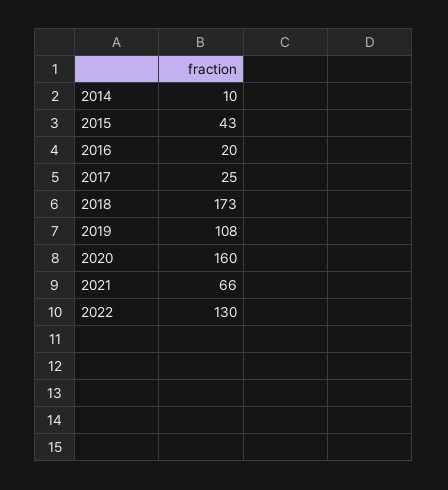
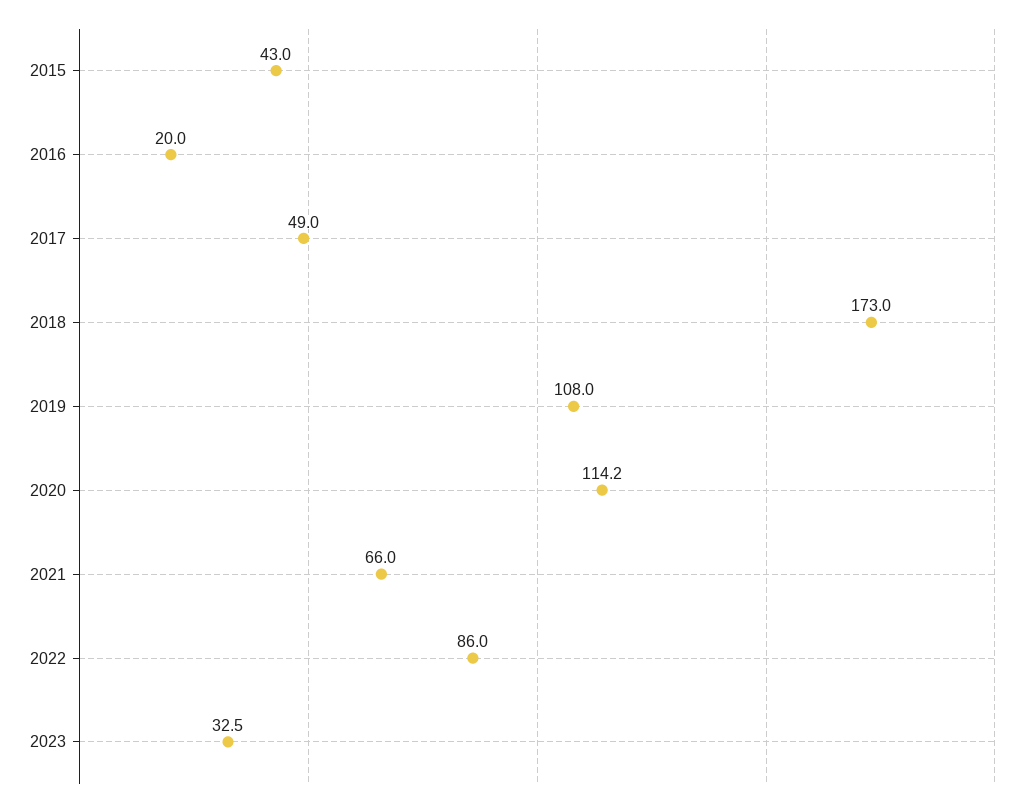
2014: 10 -> none
2017: 25 -> 49
2020: 160 -> 114.2
2022: 130 -> 86
2023: none -> 32.5

